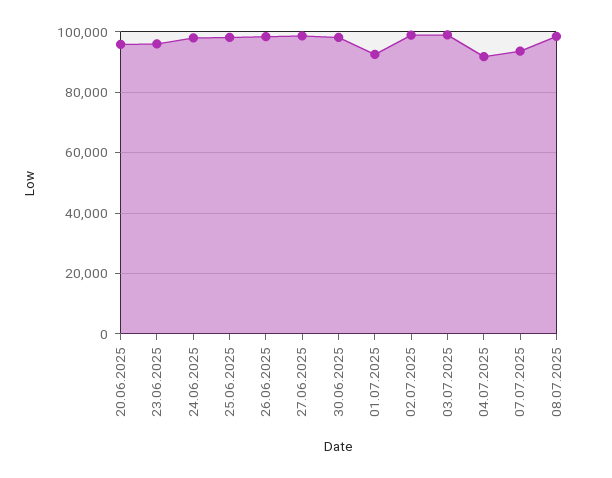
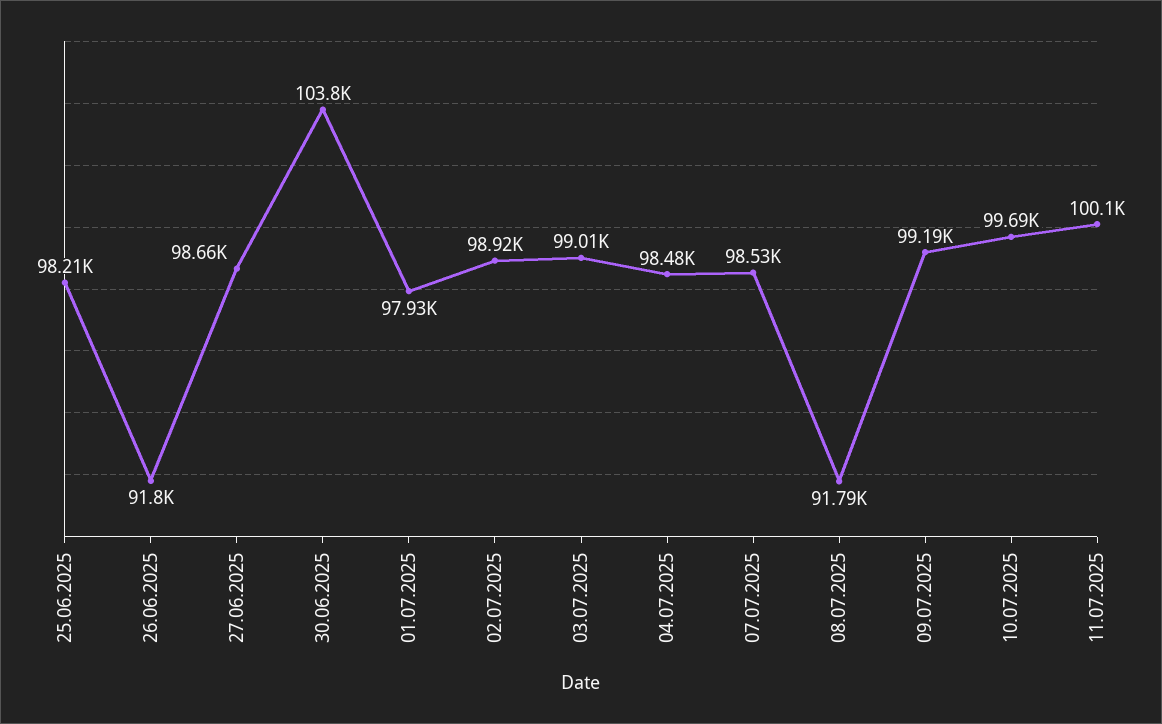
20.06.2025: 96000 -> none
23.06.2025: 96000 -> none
24.06.2025: 98000 -> none
26.06.2025: 98000 -> 91800
30.06.2025: 98000 -> 103800
01.07.2025: 92000 -> 97930
04.07.2025: 92000 -> 98480
07.07.2025: 94000 -> 98530
08.07.2025: 98000 -> 91790
09.07.2025: none -> 99190
10.07.2025: none -> 99690
11.07.2025: none -> 100100

